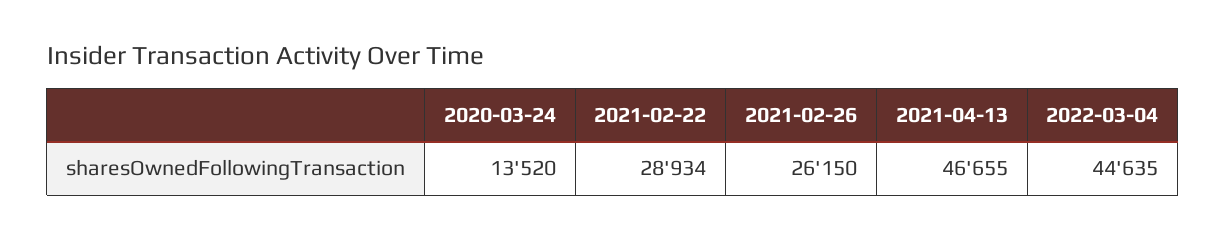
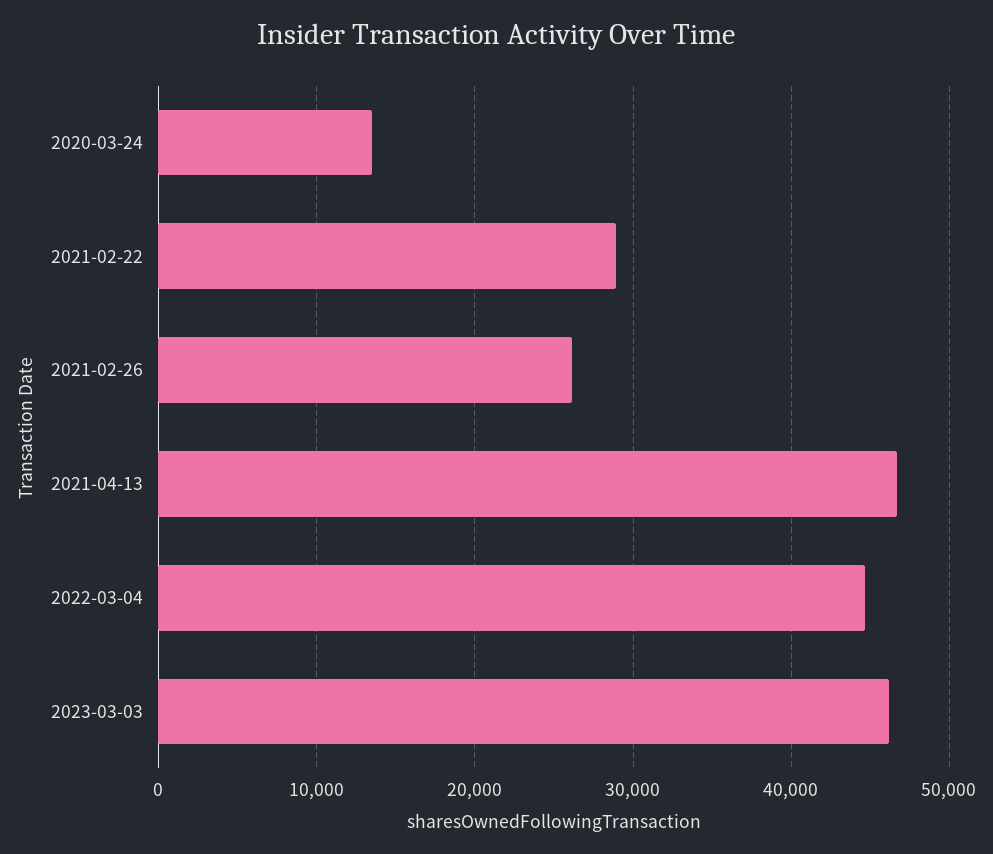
2023-03-03: none -> 46000

